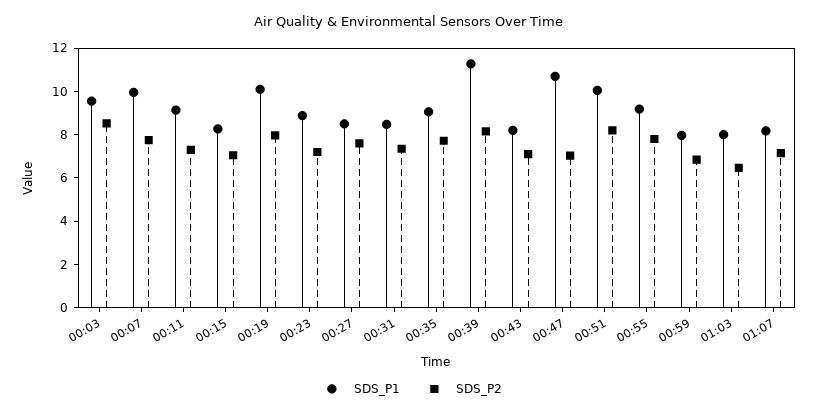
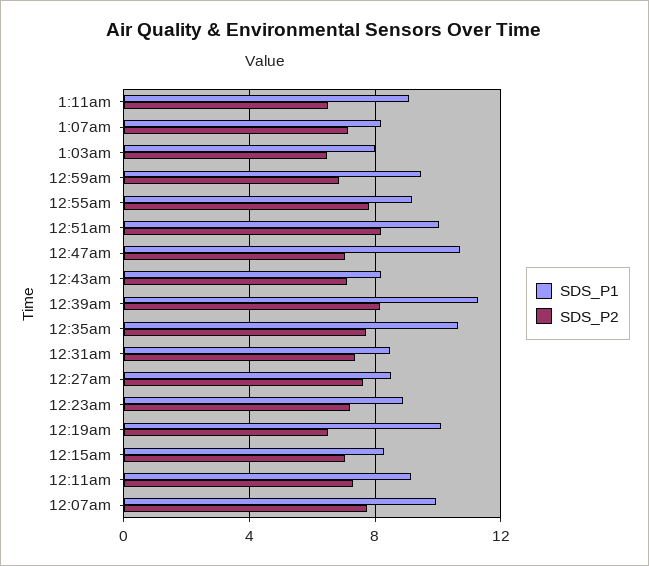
SDS_P1, 00:03: 9.5 -> none
SDS_P2, 00:03: 8.5 -> none
SDS_P2, 00:19: 8 -> 6.5
SDS_P1, 00:35: 9 -> 10.5
SDS_P1, 00:59: 8 -> 9.5
SDS_P1, 1:11am: none -> 9
SDS_P2, 1:11am: none -> 6.5

